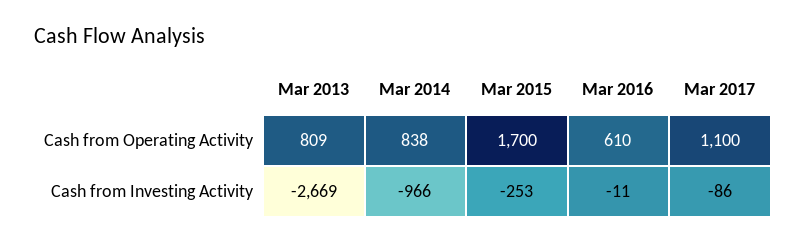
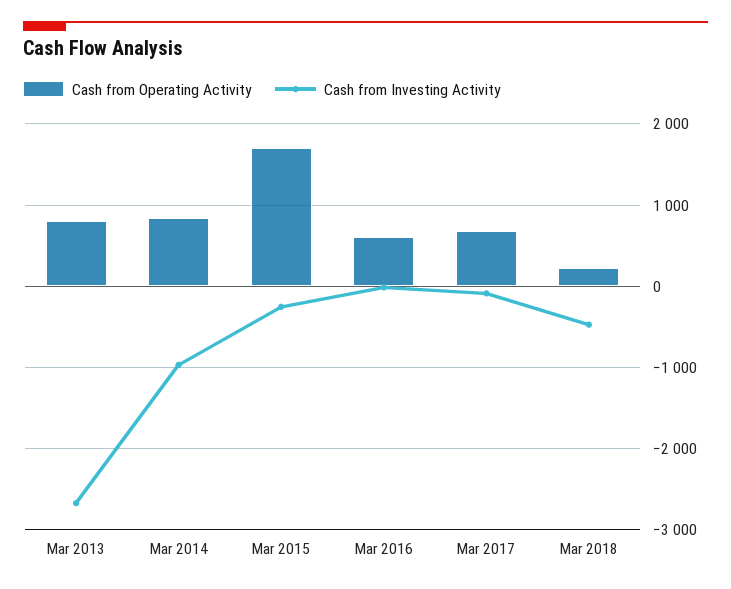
Cash from Operating Activity, Mar 2017: 1100 -> 700
Cash from Operating Activity, Mar 2018: none -> 200
Cash from Investing Activity, Mar 2018: none -> -500

